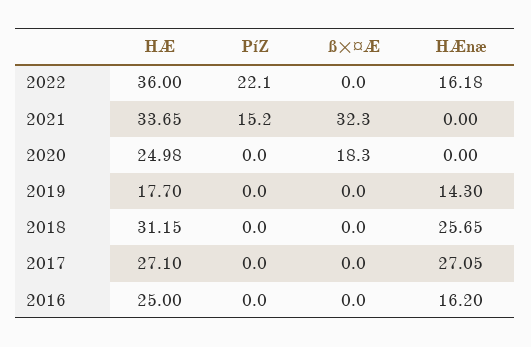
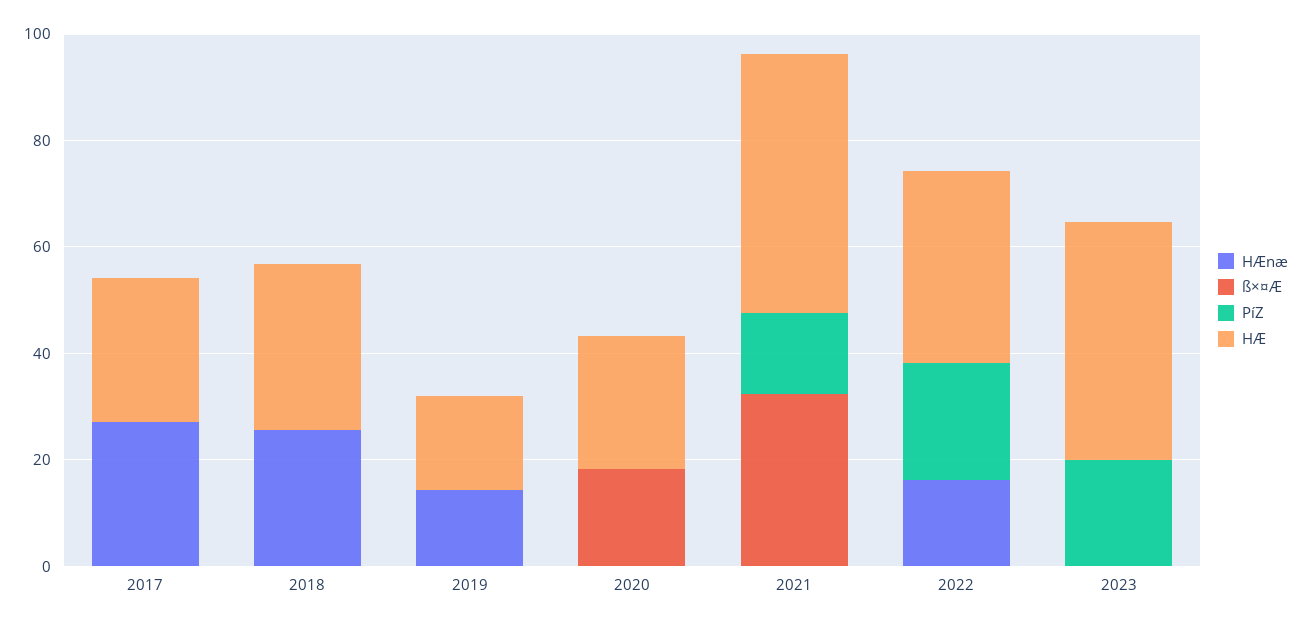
HÆ, 2021: 33.65 -> 50
HÆ, 2016: 25 -> none
PíZ, 2016: 0 -> none
ß×¤Æ, 2016: 0 -> none
HÆnæ, 2016: 16.2 -> none
HÆnæ, 2023: none -> 0
ß×¤Æ, 2023: none -> 0
PíZ, 2023: none -> 20
HÆ, 2023: none -> 45

